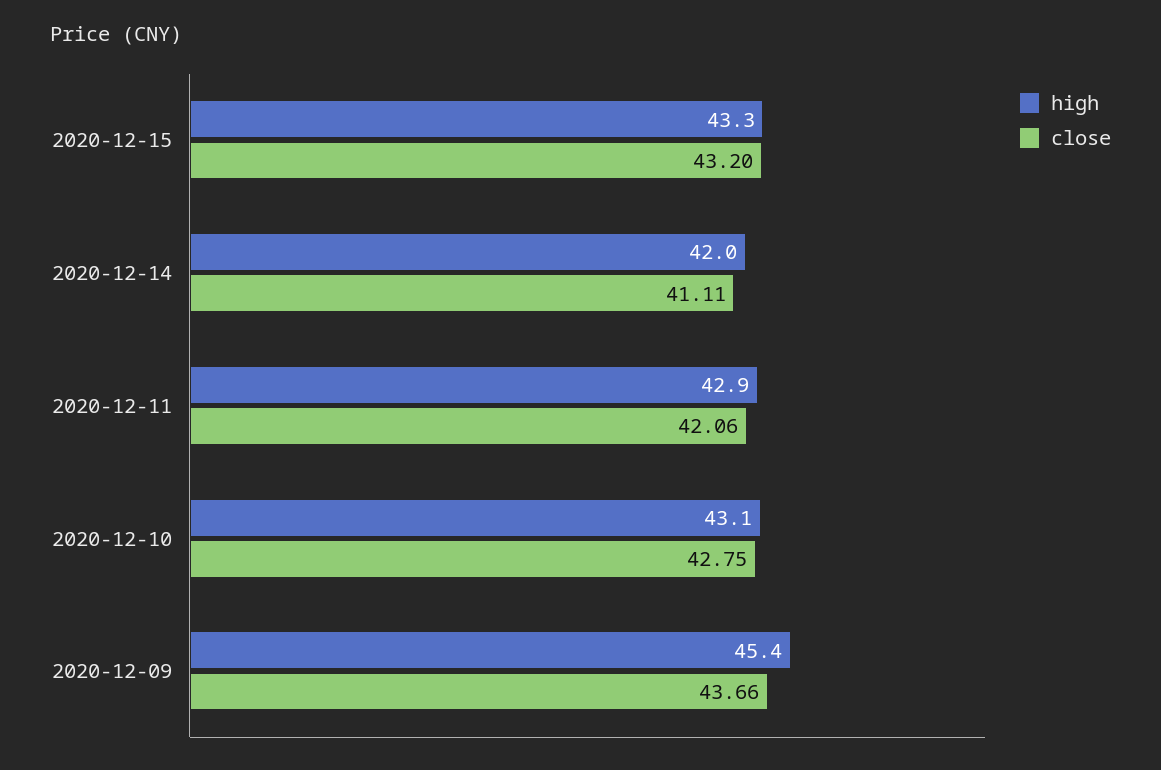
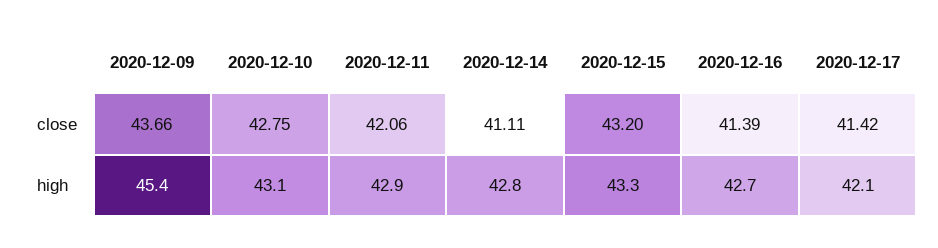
high, 2020-12-14: 42 -> 42.8
close, 2020-12-16: none -> 41.39
close, 2020-12-17: none -> 41.42
high, 2020-12-16: none -> 42.7
high, 2020-12-17: none -> 42.1

